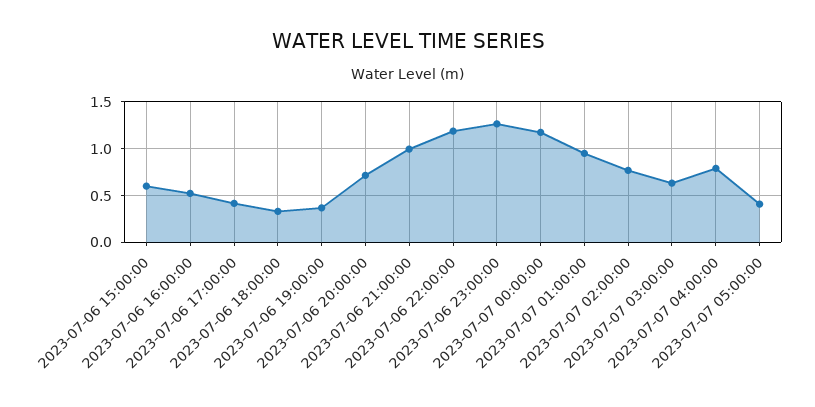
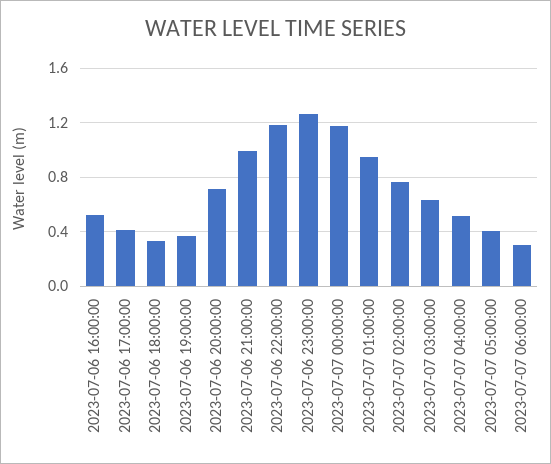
2023-07-06 15:00:00: 0.6 -> none
2023-07-07 04:00:00: 0.8 -> 0.5
2023-07-07 06:00:00: none -> 0.3

